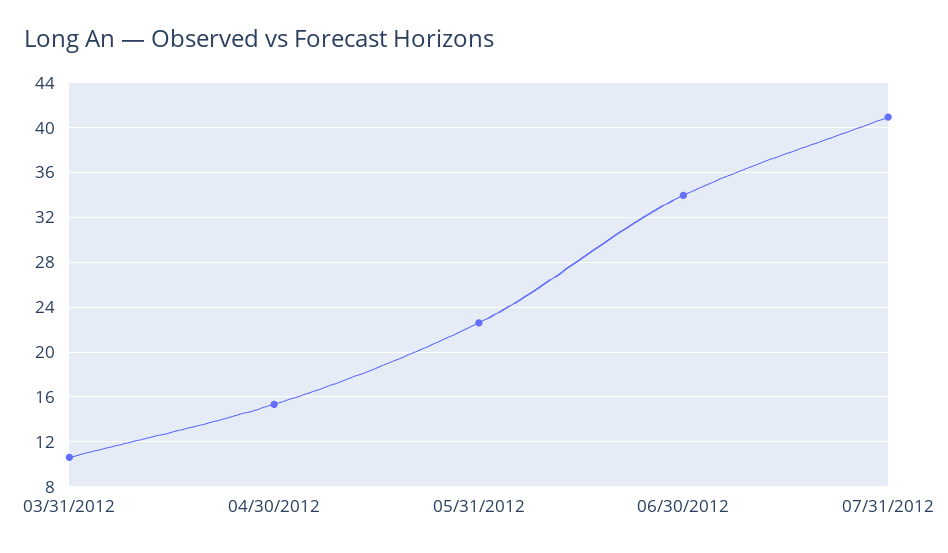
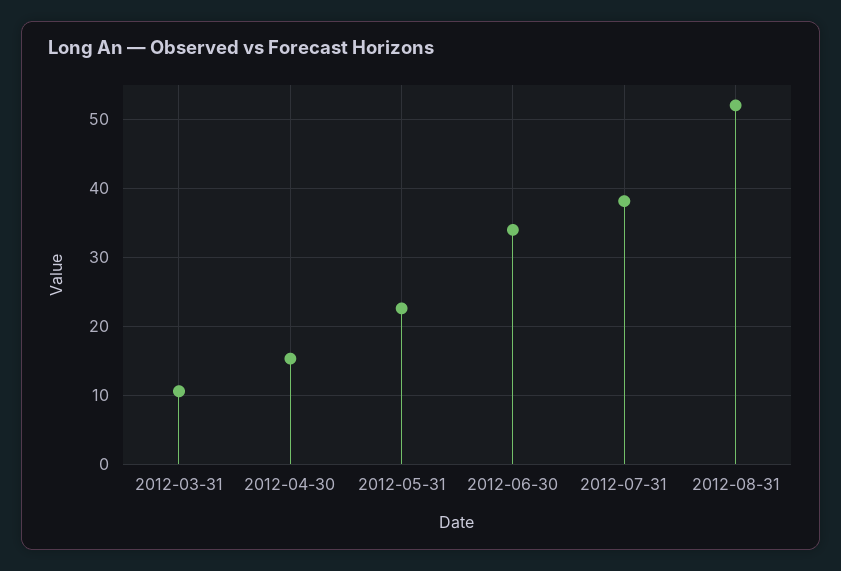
07/31/2012: 41 -> 38
2012-08-31: none -> 52

